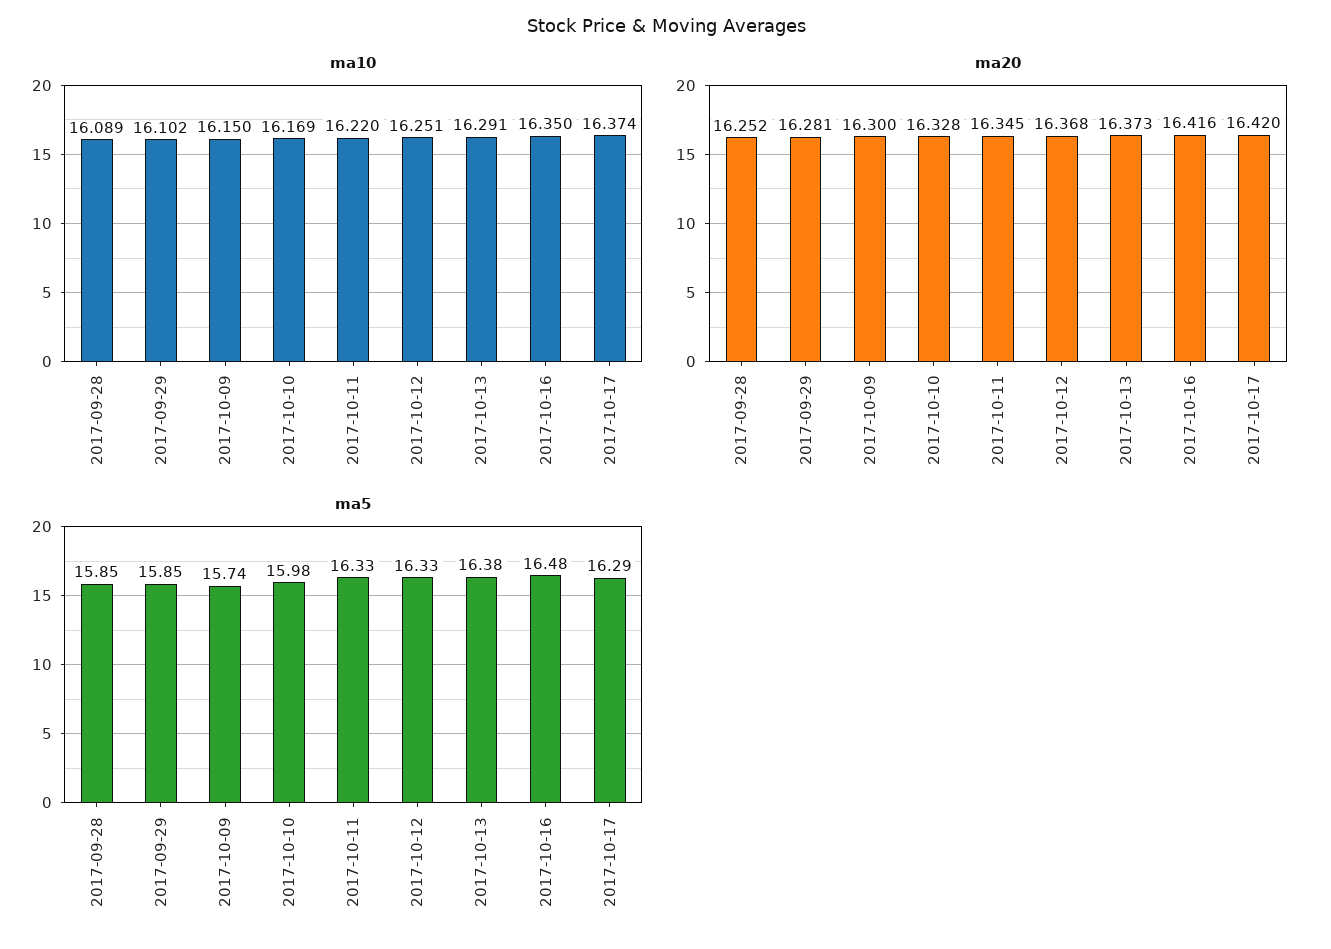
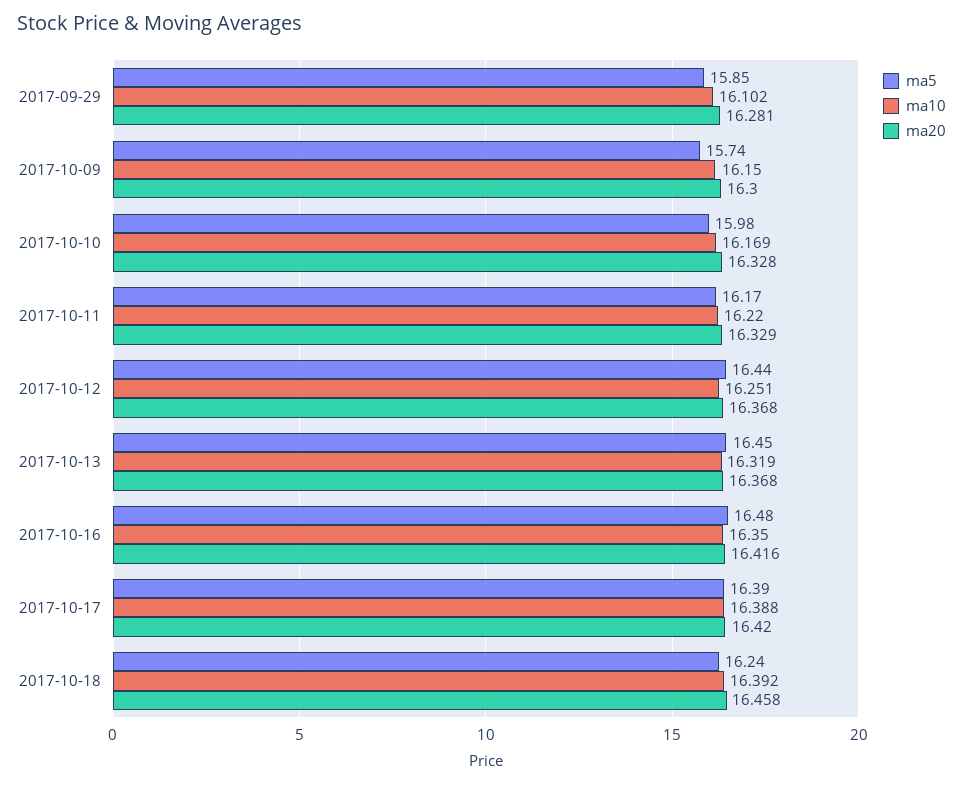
ma10, 2017-09-28: 16.089 -> none
ma10, 2017-10-13: 16.291 -> 16.319
ma10, 2017-10-17: 16.374 -> 16.388
ma20, 2017-09-28: 16.252 -> none
ma20, 2017-10-11: 16.345 -> 16.329
ma20, 2017-10-13: 16.373 -> 16.368
ma5, 2017-09-28: 15.85 -> none
ma5, 2017-10-11: 16.33 -> 16.17
ma5, 2017-10-12: 16.33 -> 16.44
ma5, 2017-10-13: 16.38 -> 16.45
ma5, 2017-10-17: 16.29 -> 16.39
ma5, 2017-10-18: none -> 16.24
ma10, 2017-10-18: none -> 16.392
ma20, 2017-10-18: none -> 16.458

